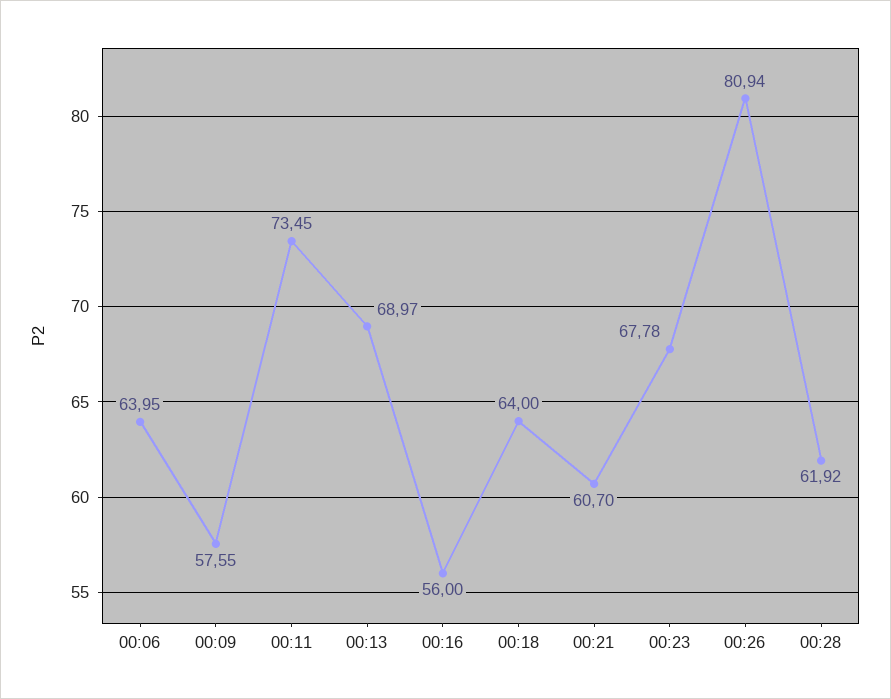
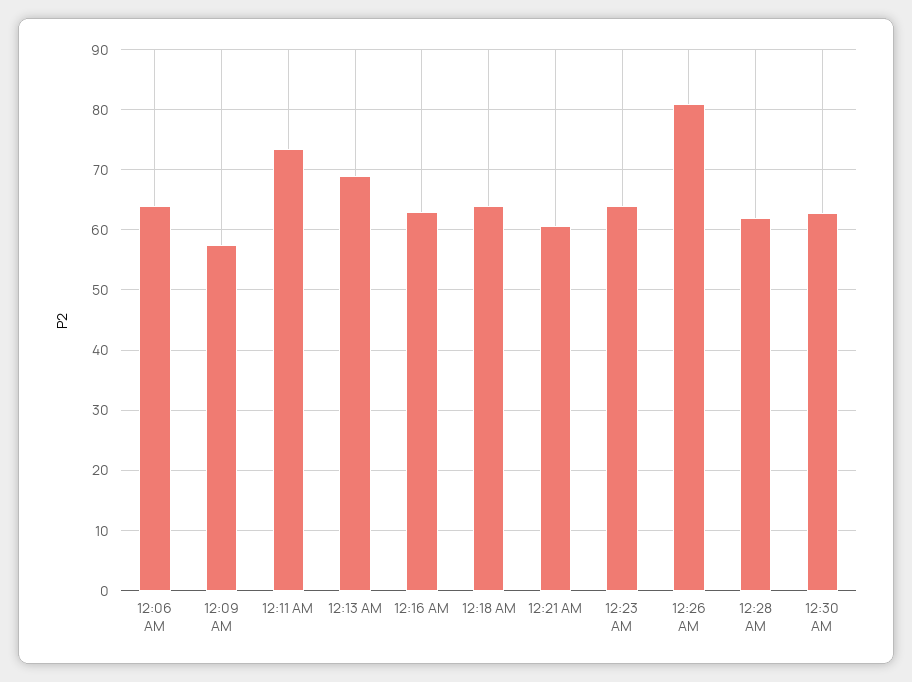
00:16: 56 -> 63
00:23: 67.78 -> 64
12:30 AM: none -> 63

